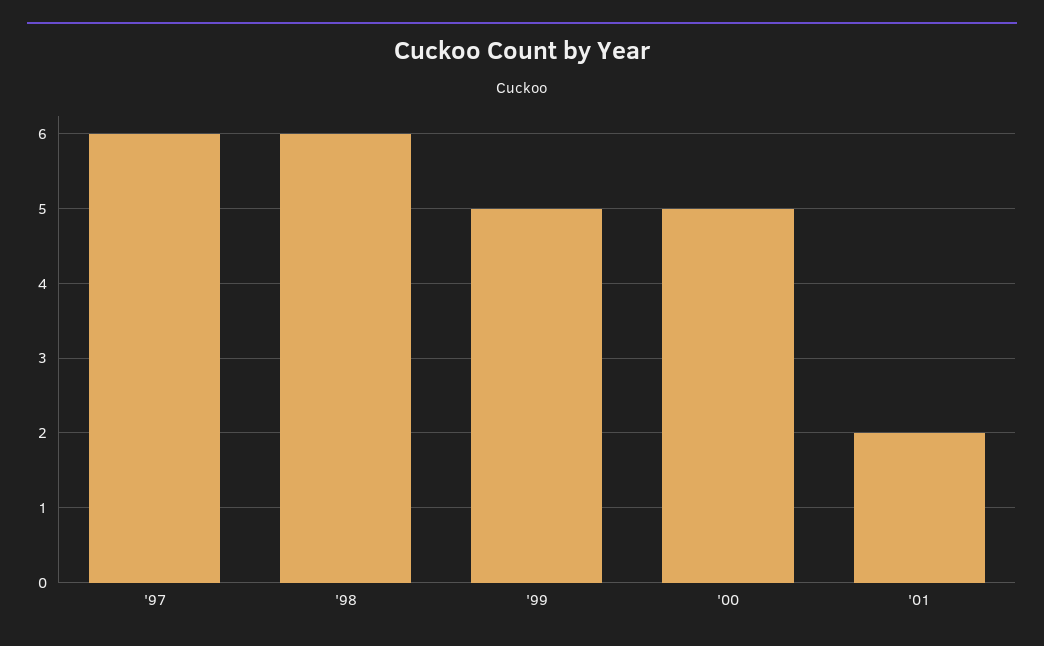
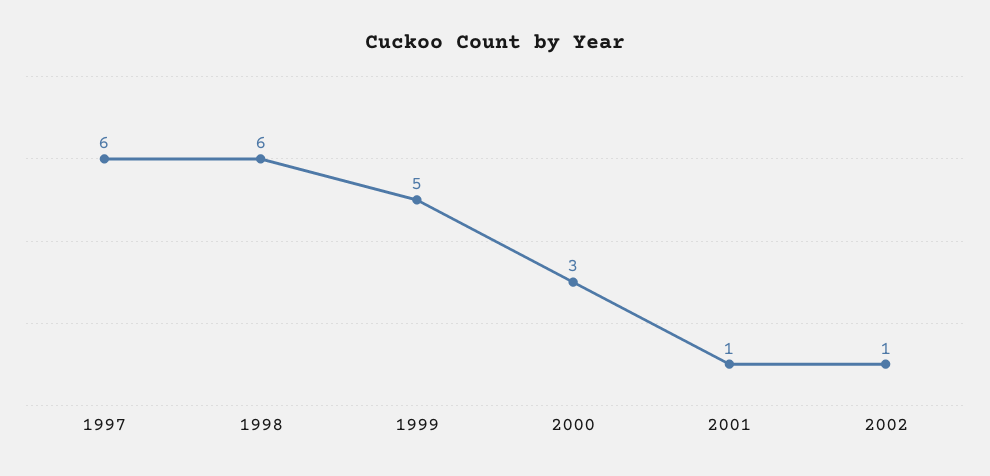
'00: 5 -> 3
'01: 2 -> 1
2002: none -> 1

